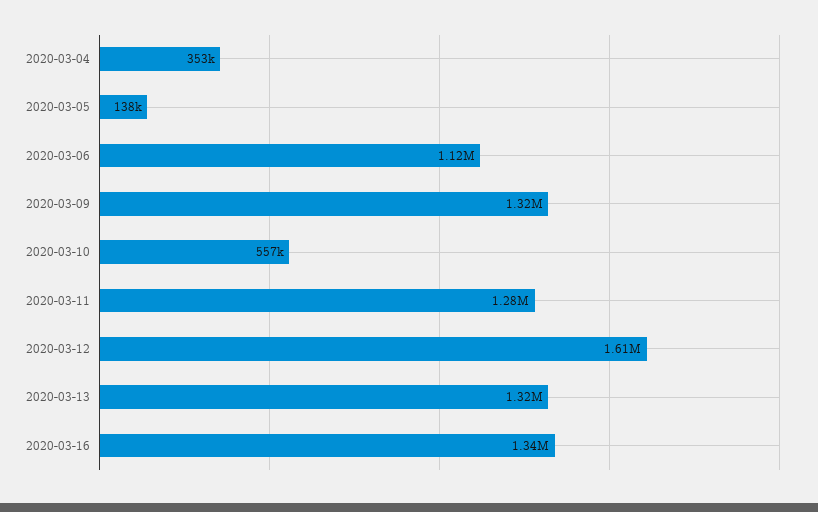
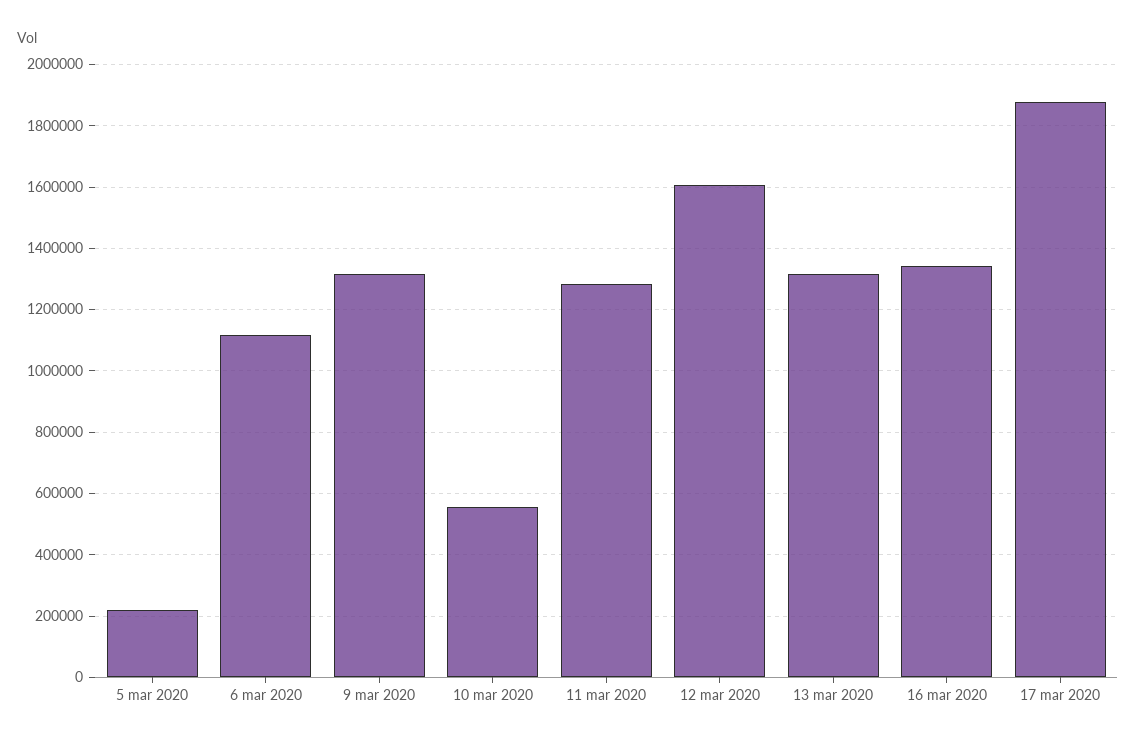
2020-03-04: 353000 -> none
2020-03-05: 138000 -> 220000
17 mar 2020: none -> 1880000

